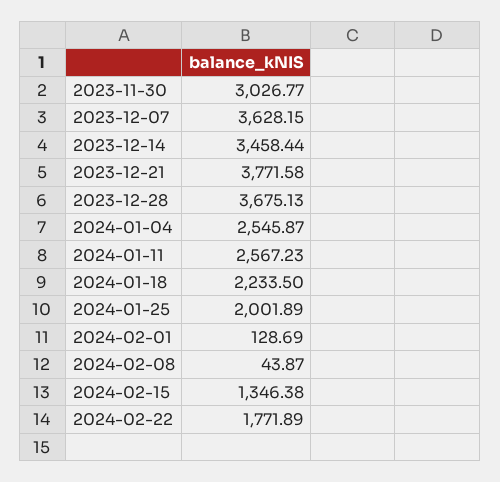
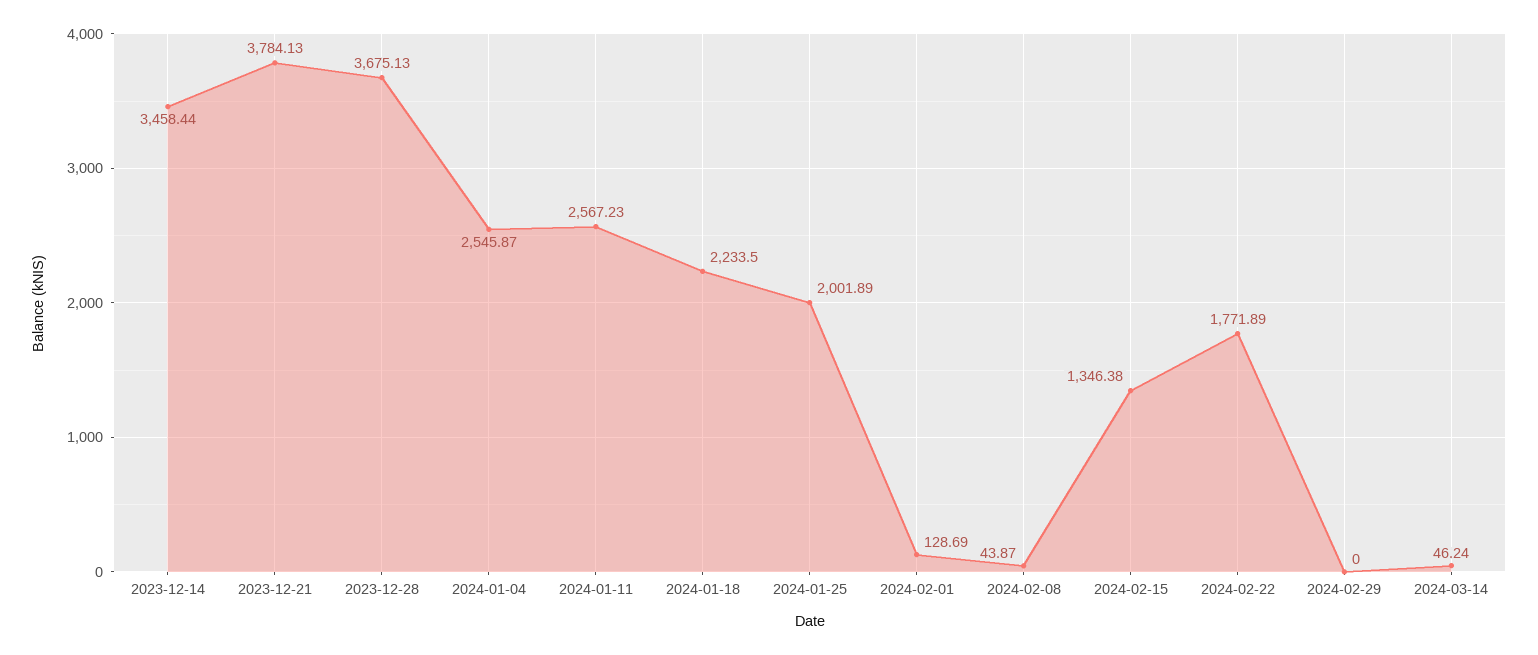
2023-11-30: 3026.77 -> none
2023-12-07: 3628.15 -> none
2023-12-21: 3771.58 -> 3784.13
2024-02-29: none -> 0
2024-03-14: none -> 46.24

